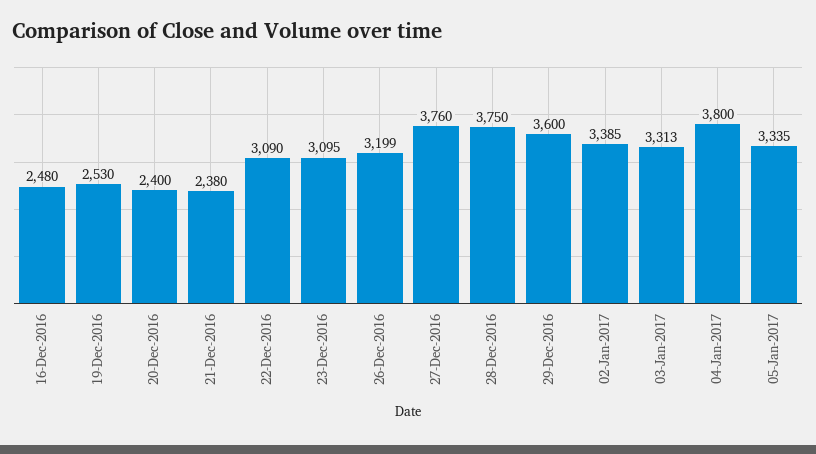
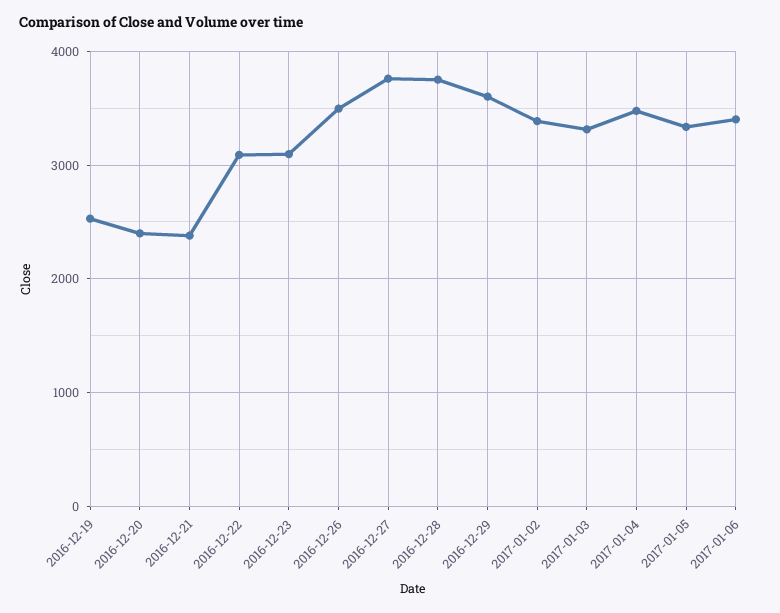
16-Dec-2016: 2480 -> none
26-Dec-2016: 3199 -> 3500
04-Jan-2017: 3800 -> 3500
2017-01-06: none -> 3400

